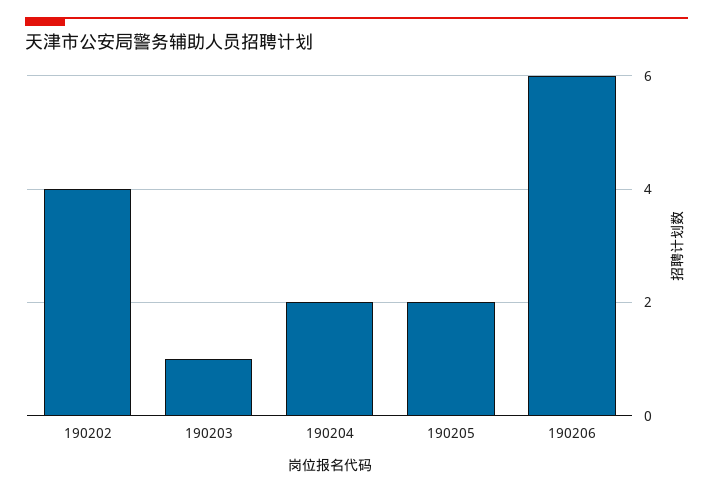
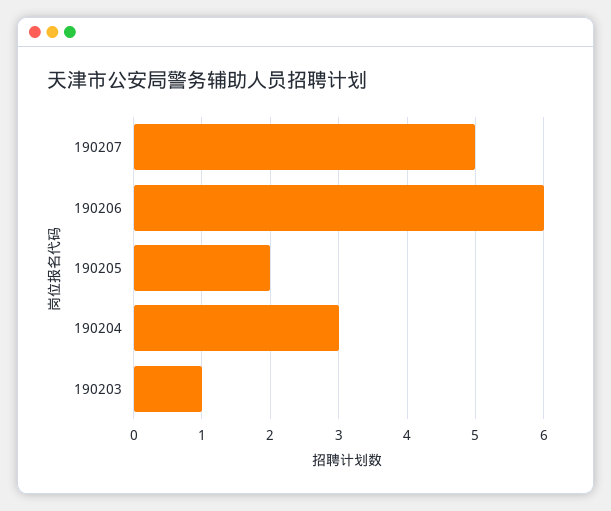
190202: 4 -> none
190204: 2 -> 3
190207: none -> 5

